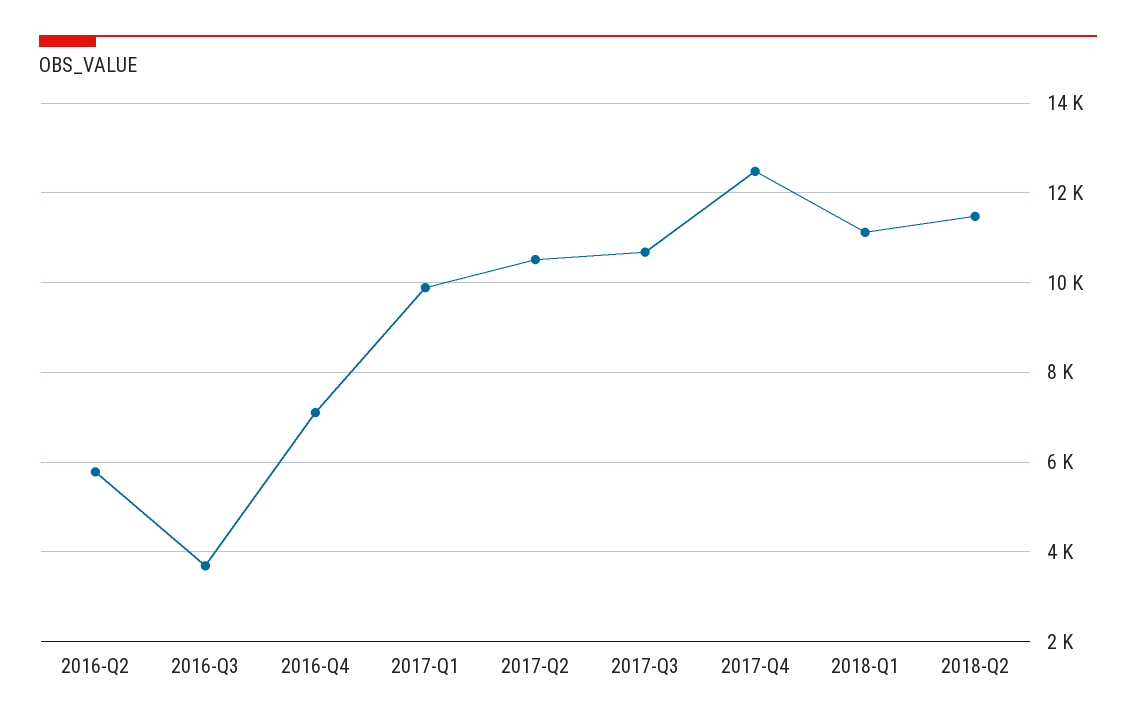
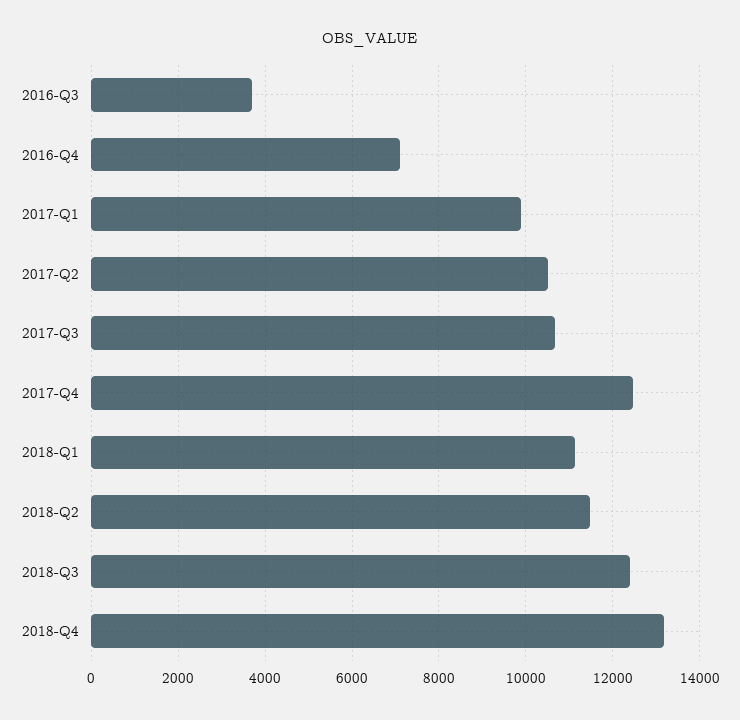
2016-Q2: 5800 -> none
2018-Q3: none -> 12400
2018-Q4: none -> 13200

